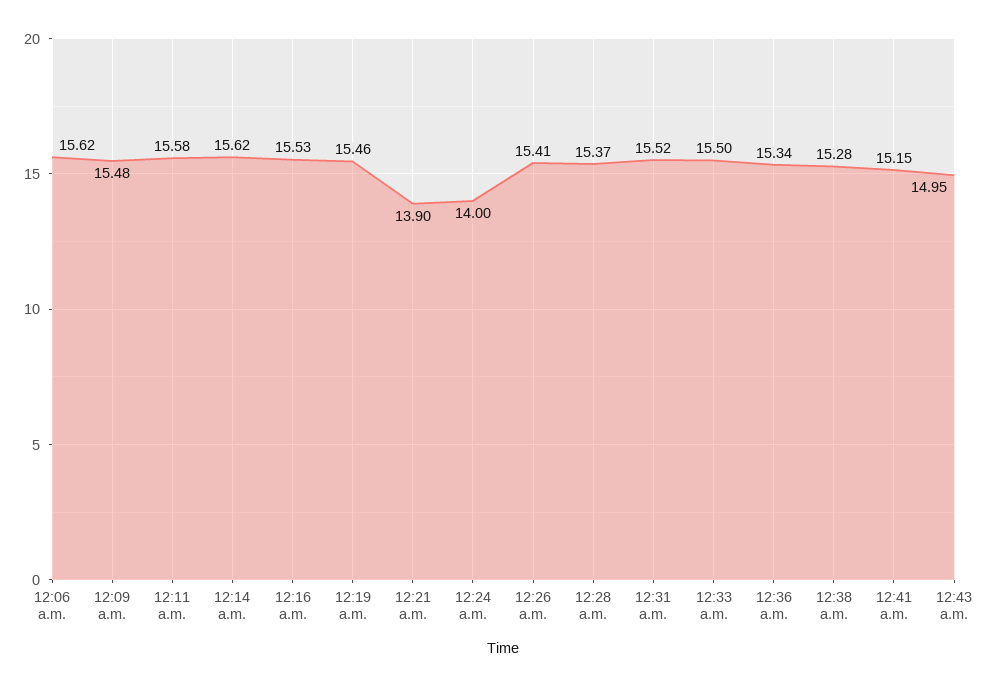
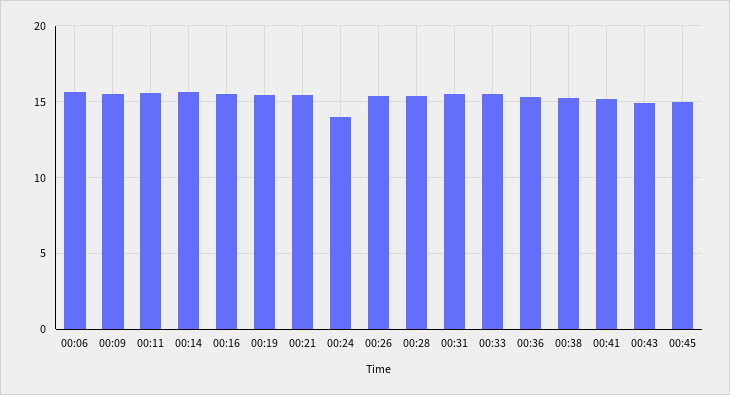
12:21 a.m.: 13.9 -> 15.5
00:45: none -> 15

